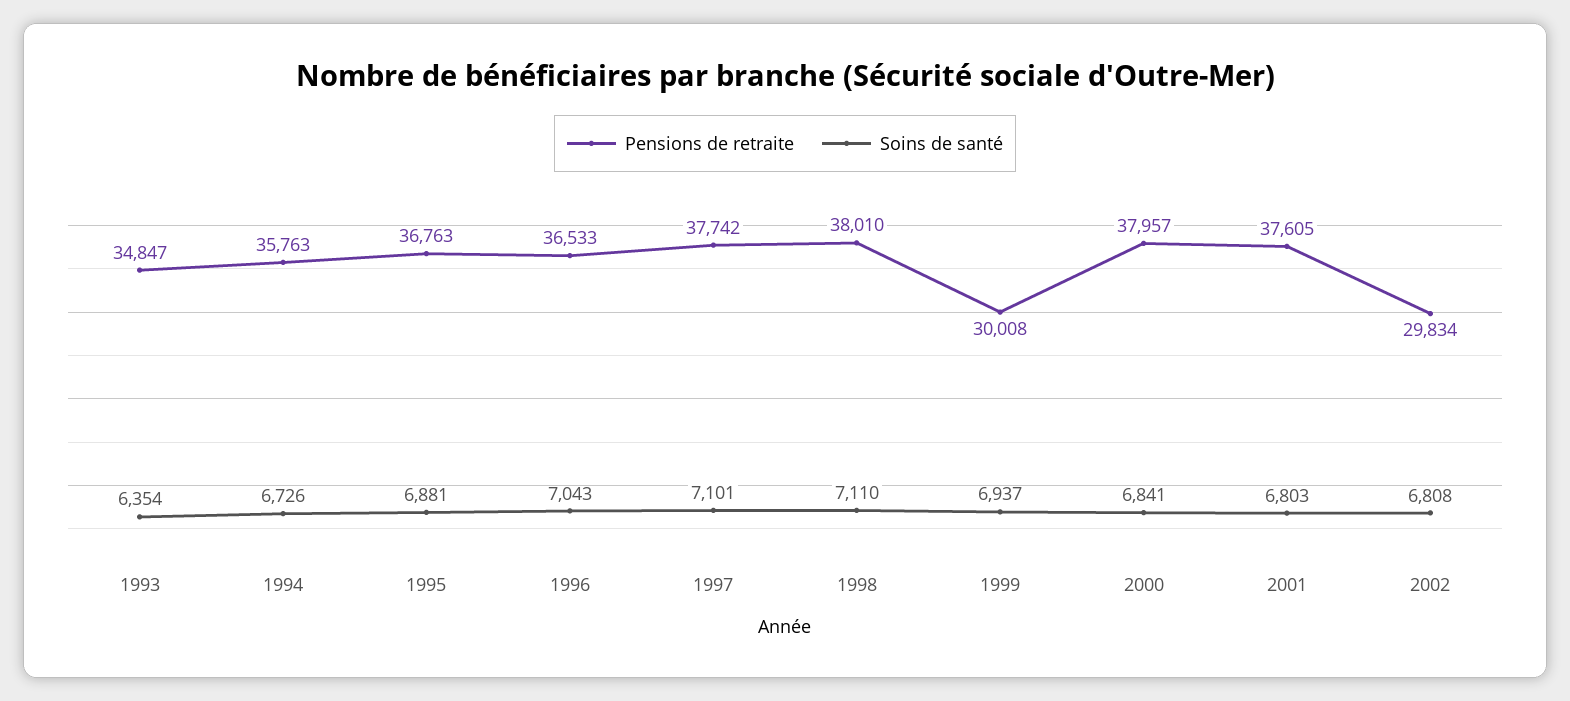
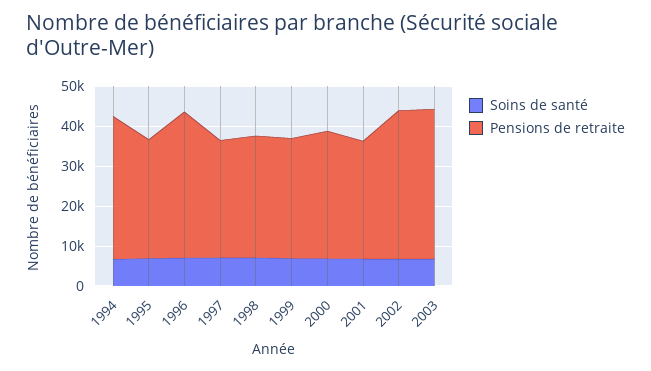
Pensions de retraite, 1993: 34847 -> none
Soins de santé, 1993: 6354 -> none
Pensions de retraite, 1995: 36763 -> 30000
Pensions de retraite, 1997: 37742 -> 30000
Pensions de retraite, 1998: 38010 -> 30000
Pensions de retraite, 2000: 37957 -> 32500
Pensions de retraite, 2001: 37605 -> 30000
Pensions de retraite, 2002: 29834 -> 37500
Soins de santé, 2003: none -> 7500
Pensions de retraite, 2003: none -> 37500

